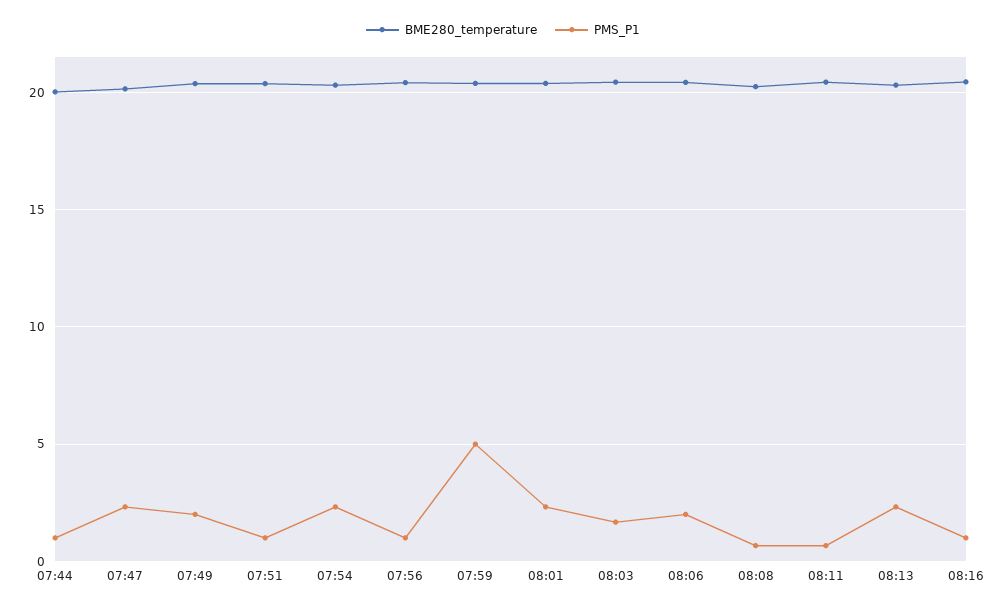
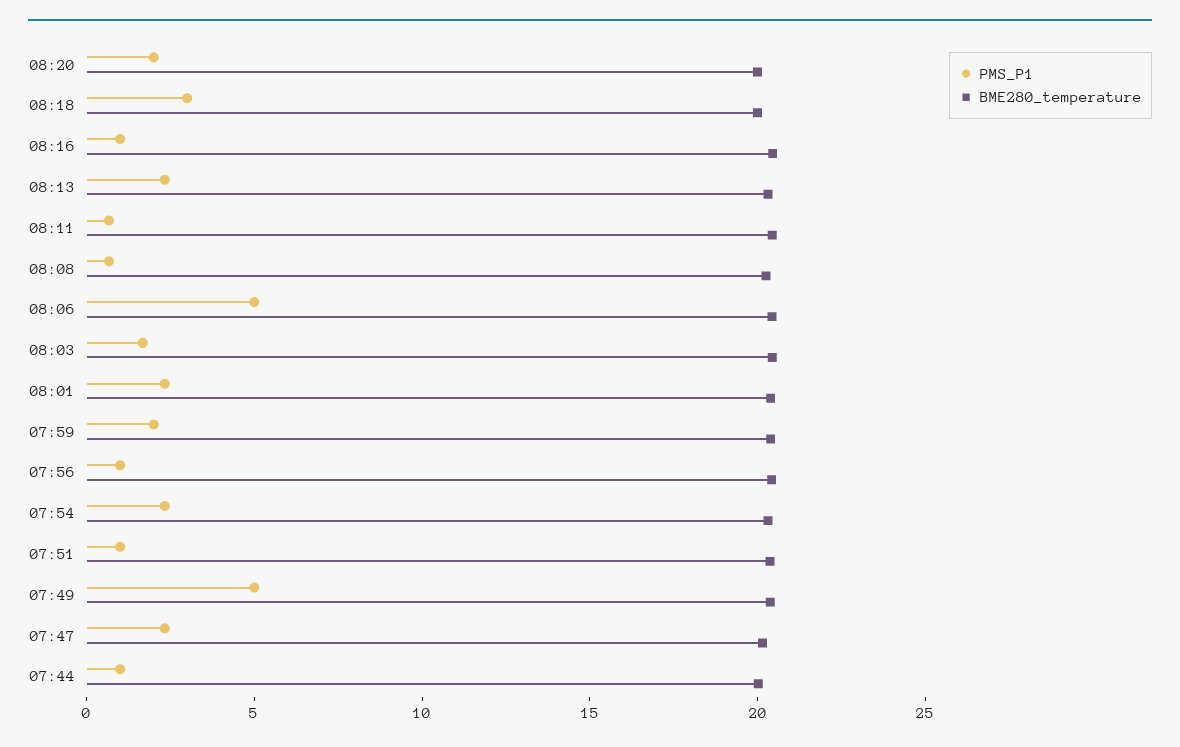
PMS_P1, 07:49: 2 -> 5
PMS_P1, 07:59: 5 -> 2
PMS_P1, 08:06: 2 -> 5
PMS_P1, 08:20: none -> 2
BME280_temperature, 08:20: none -> 20
PMS_P1, 08:18: none -> 3
BME280_temperature, 08:18: none -> 20

